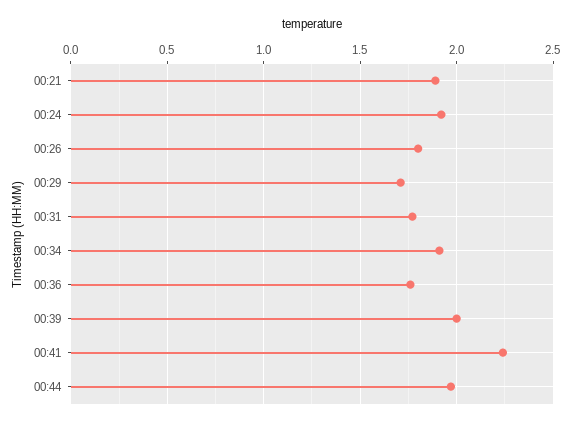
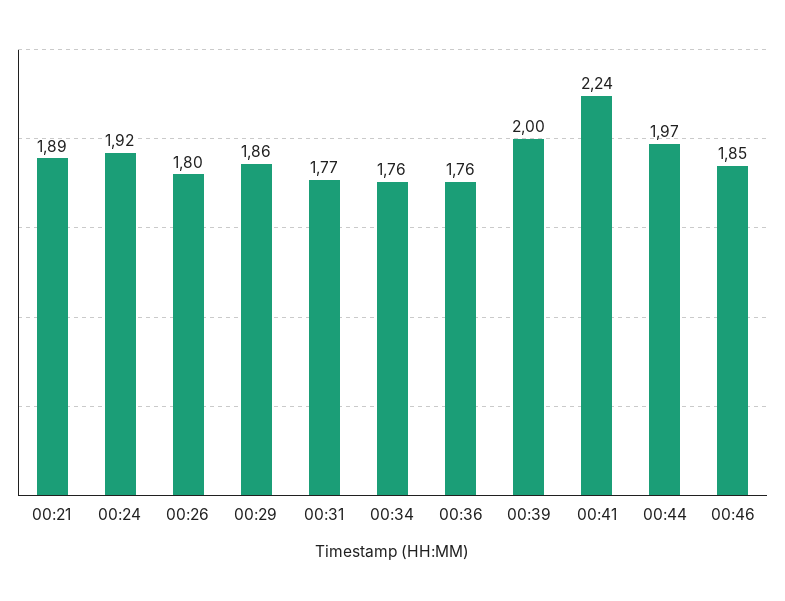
00:29: 1.7 -> 1.86
00:34: 1.9 -> 1.76
00:46: none -> 1.85

